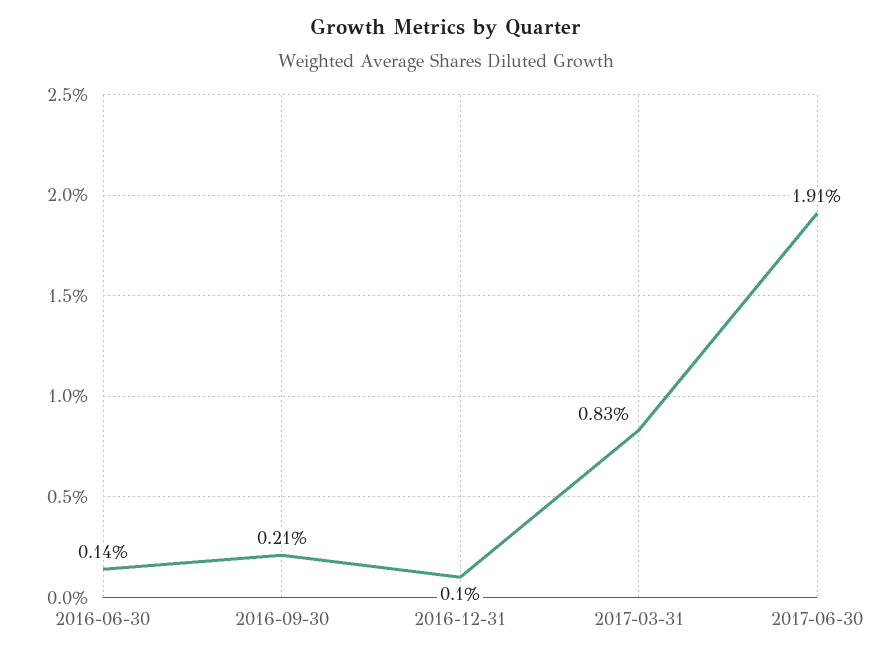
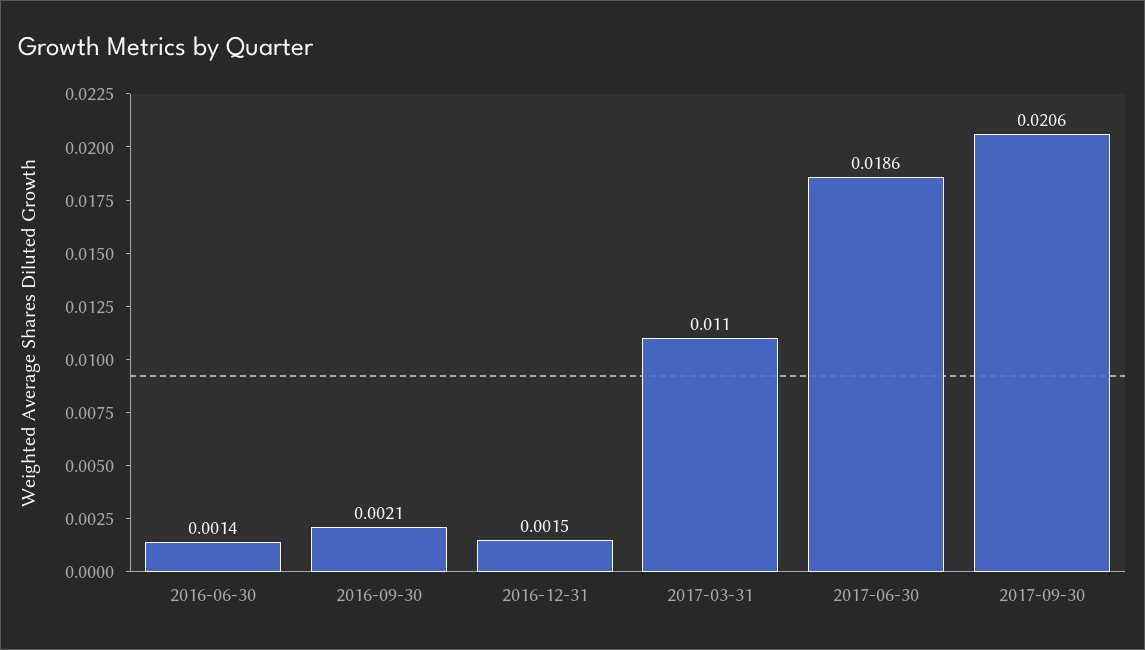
2016-12-31: 0.001 -> 0.0015
2017-03-31: 0.0083 -> 0.011
2017-06-30: 0.0191 -> 0.0186
2017-09-30: none -> 0.0206

